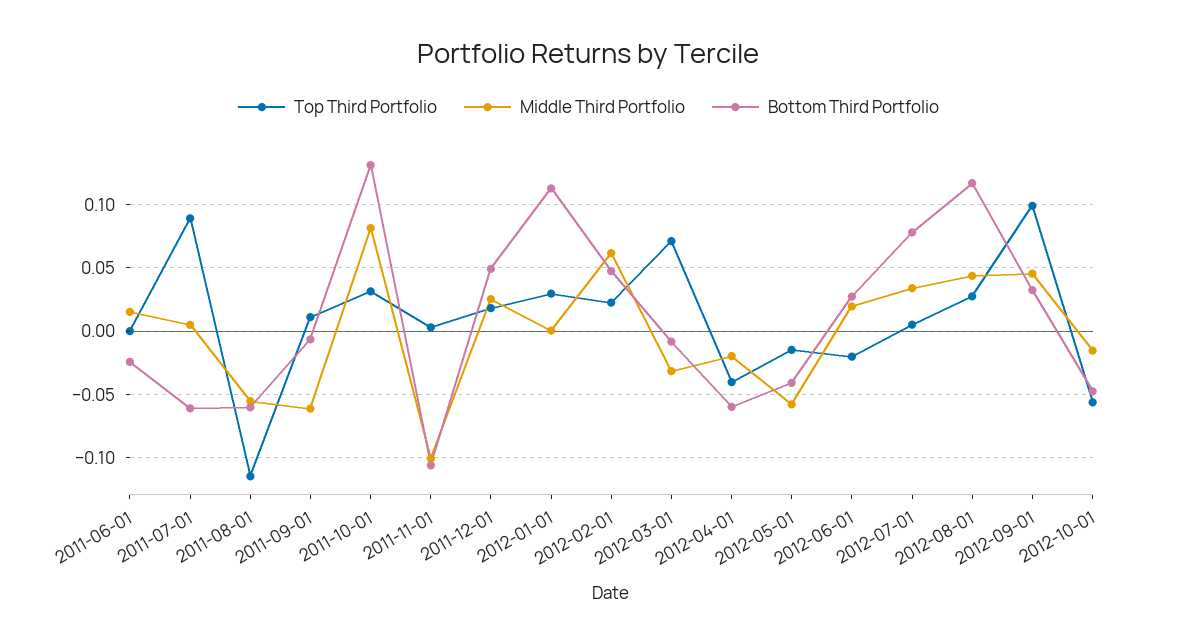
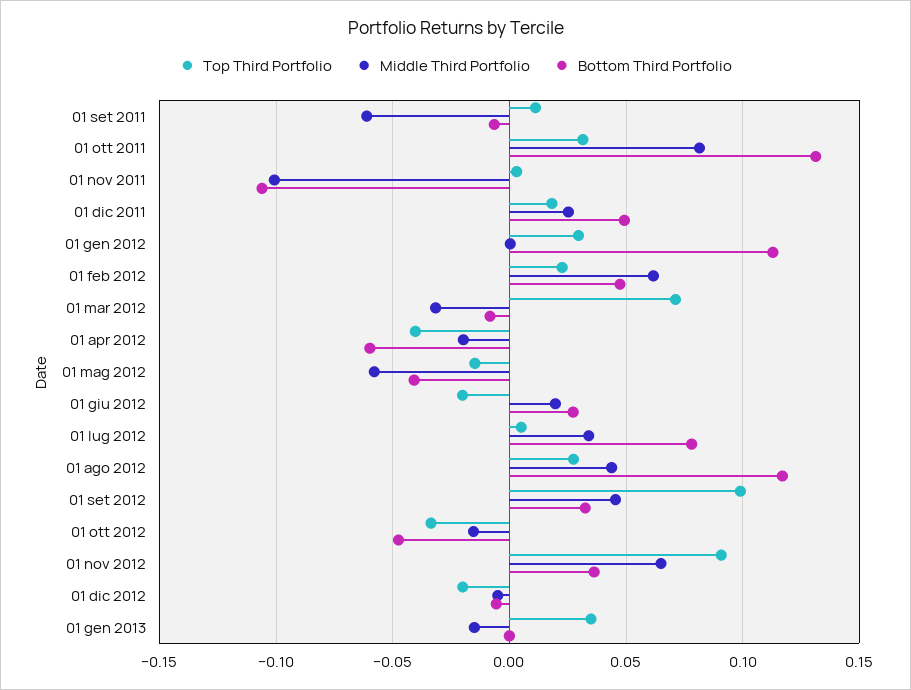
Top Third Portfolio, 2011-06-01: 0 -> none
Middle Third Portfolio, 2011-06-01: 0.015 -> none
Bottom Third Portfolio, 2011-06-01: -0.025 -> none
Top Third Portfolio, 2011-07-01: 0.09 -> none
Middle Third Portfolio, 2011-07-01: 0.005 -> none
Bottom Third Portfolio, 2011-07-01: -0.06 -> none
Top Third Portfolio, 2011-08-01: -0.115 -> none
Middle Third Portfolio, 2011-08-01: -0.055 -> none
Bottom Third Portfolio, 2011-08-01: -0.06 -> none
Top Third Portfolio, 2012-10-01: -0.055 -> -0.035
Top Third Portfolio, 01 nov 2012: none -> 0.09
Middle Third Portfolio, 01 nov 2012: none -> 0.065
Bottom Third Portfolio, 01 nov 2012: none -> 0.035
Top Third Portfolio, 01 dic 2012: none -> -0.02
Middle Third Portfolio, 01 dic 2012: none -> -0.005
Bottom Third Portfolio, 01 dic 2012: none -> -0.005
Top Third Portfolio, 01 gen 2013: none -> 0.035
Middle Third Portfolio, 01 gen 2013: none -> -0.015
Bottom Third Portfolio, 01 gen 2013: none -> 0

